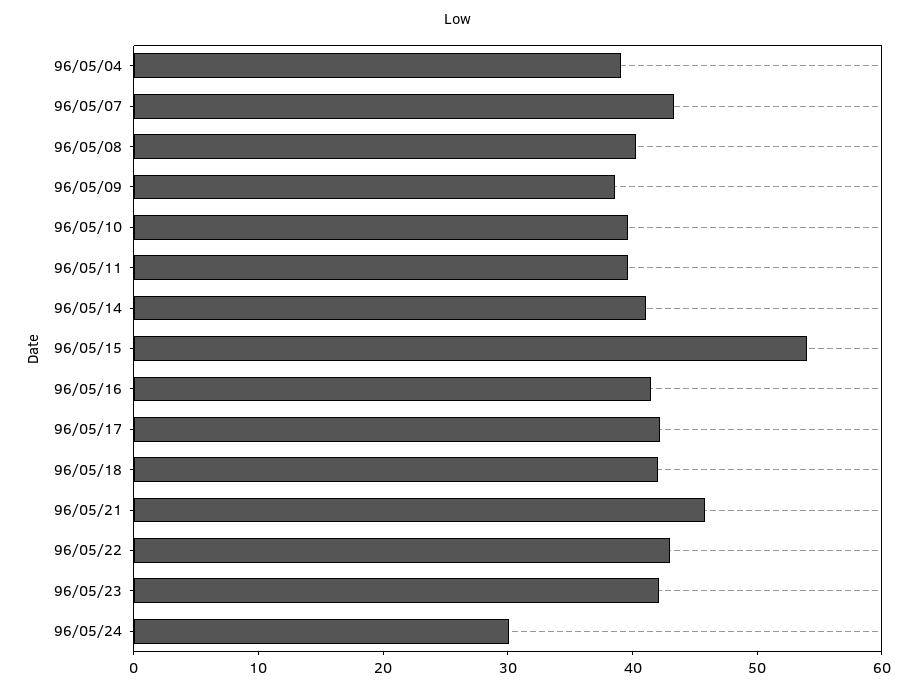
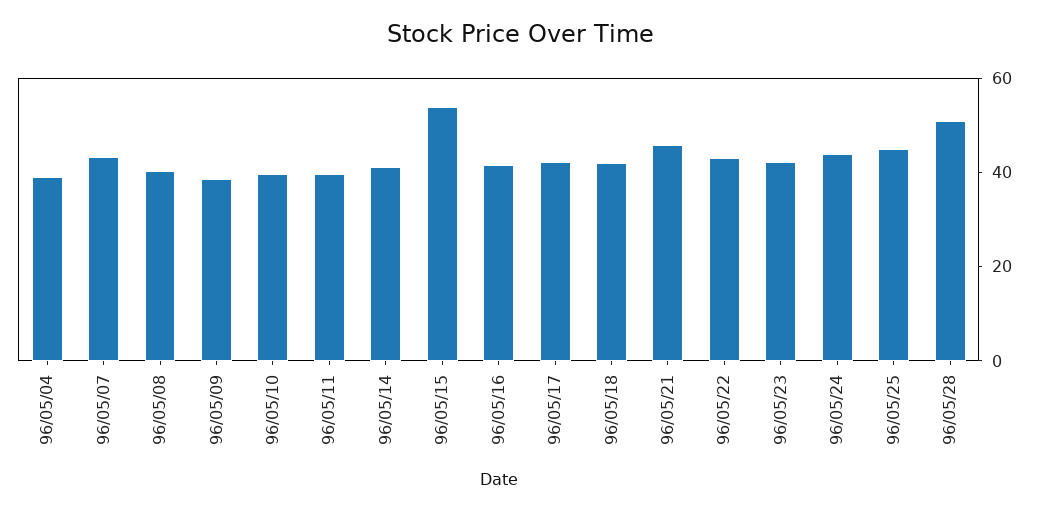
96/05/24: 30 -> 45
96/05/25: none -> 45
96/05/28: none -> 50

